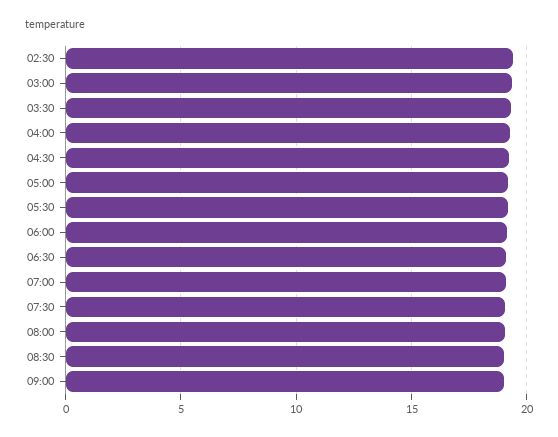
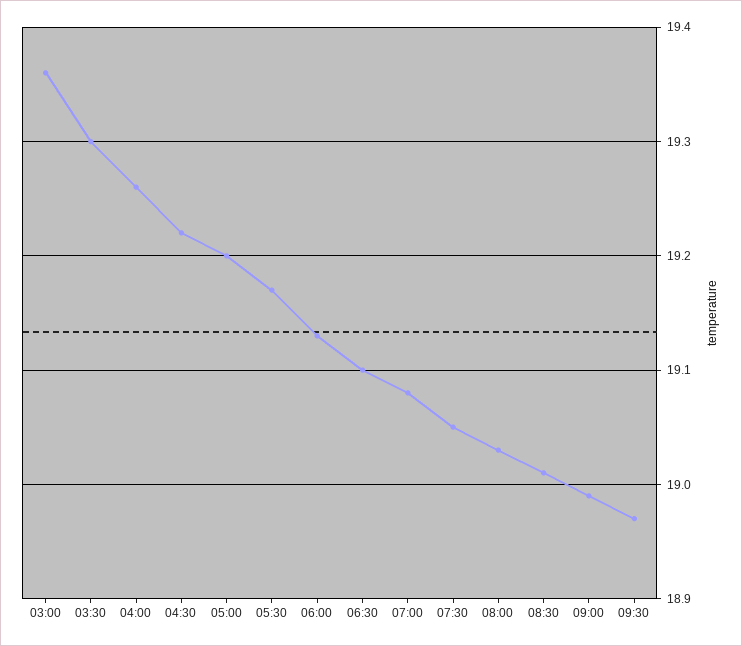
02:30: 19.5 -> none
09:30: none -> 18.97

